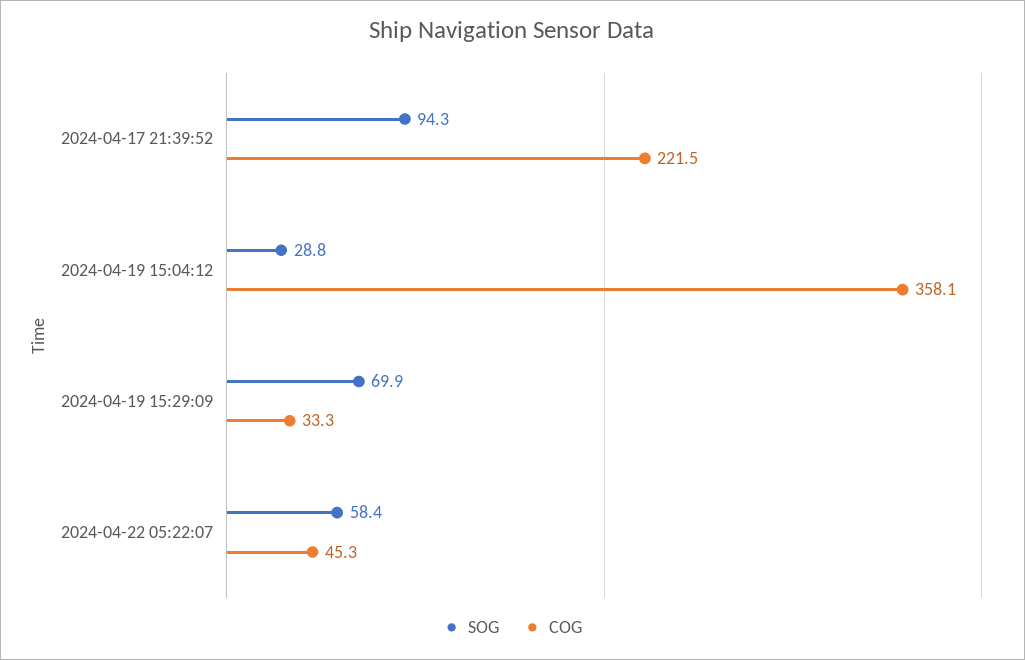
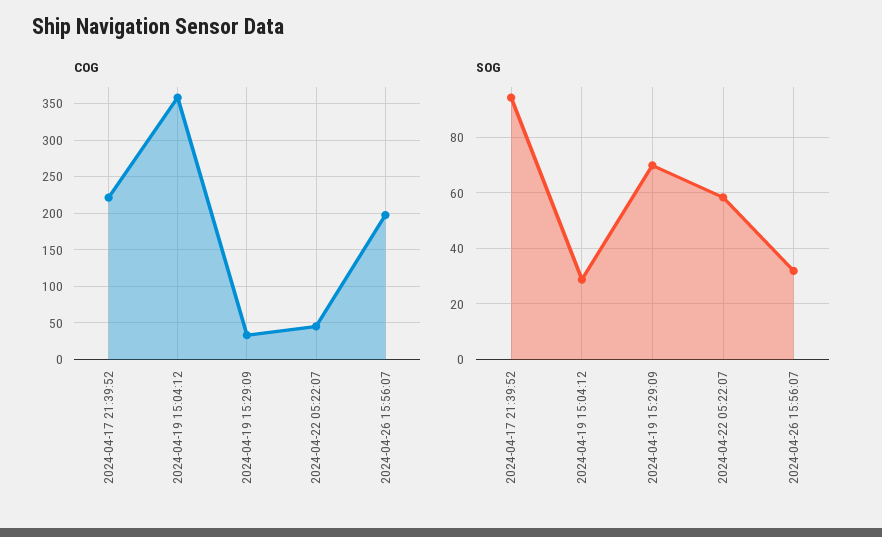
COG, 2024-04-26 15:56:07: none -> 200
SOG, 2024-04-26 15:56:07: none -> 32.5

